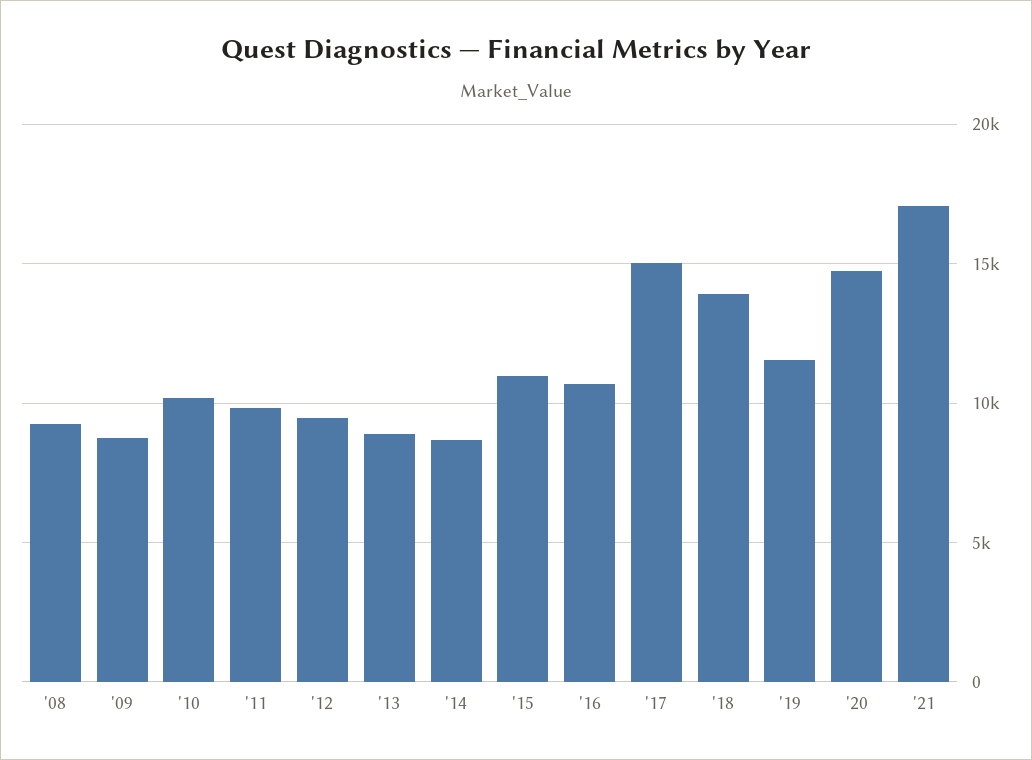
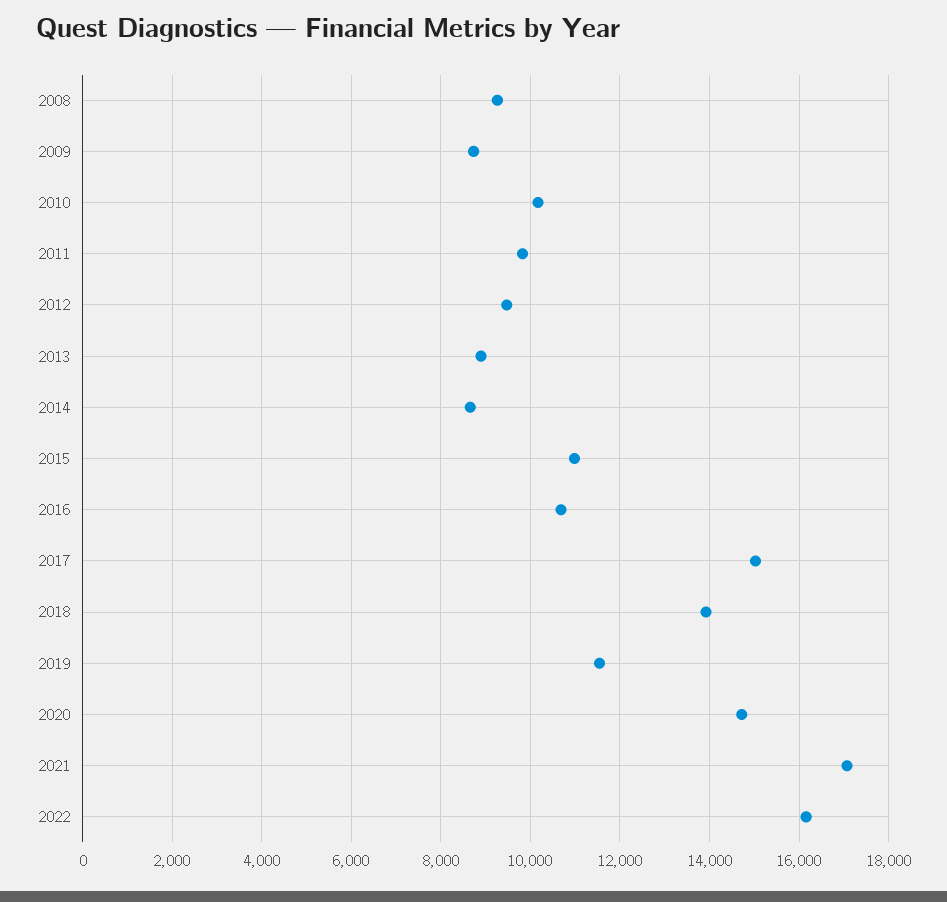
2022: none -> 16200

